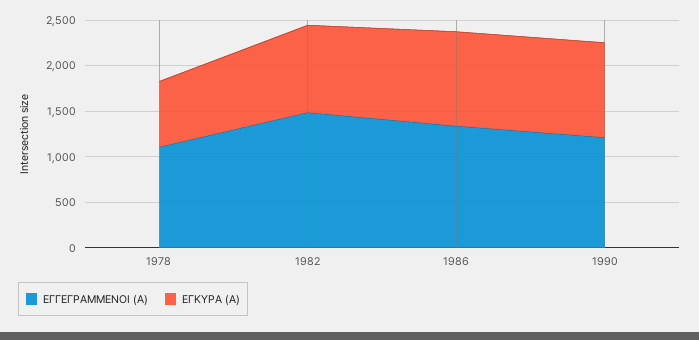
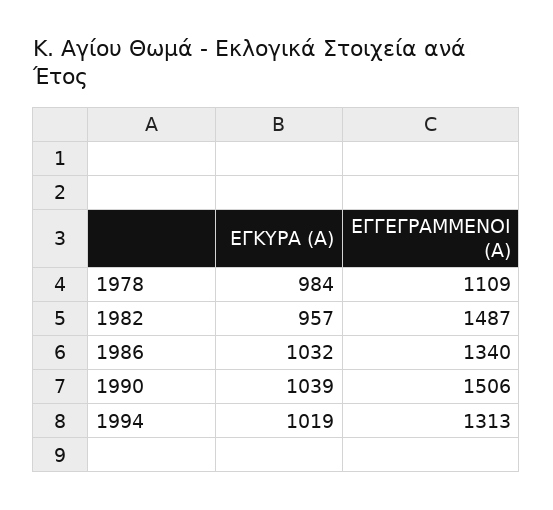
ΕΓΚΥΡΑ (Α), 1978: 700 -> 984
ΕΓΓΕΓΡΑΜΜΕΝΟΙ (Α), 1990: 1200 -> 1506
ΕΓΚΥΡΑ (Α), 1994: none -> 1019
ΕΓΓΕΓΡΑΜΜΕΝΟΙ (Α), 1994: none -> 1313

